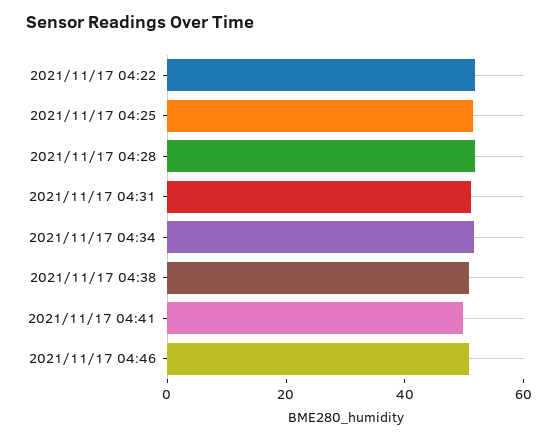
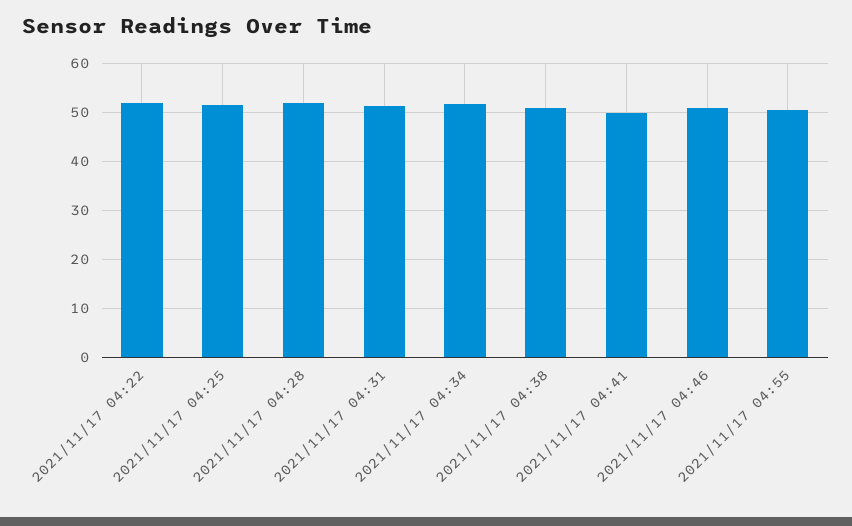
2021/11/17 04:55: none -> 50

